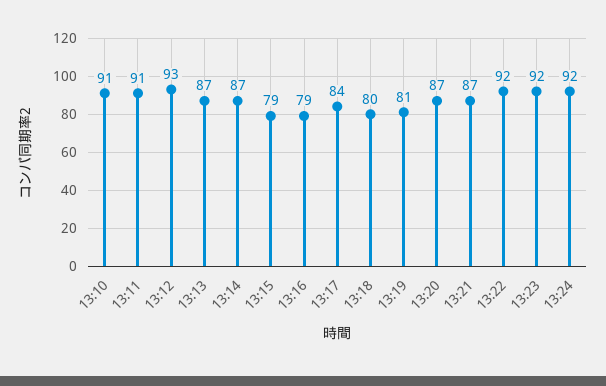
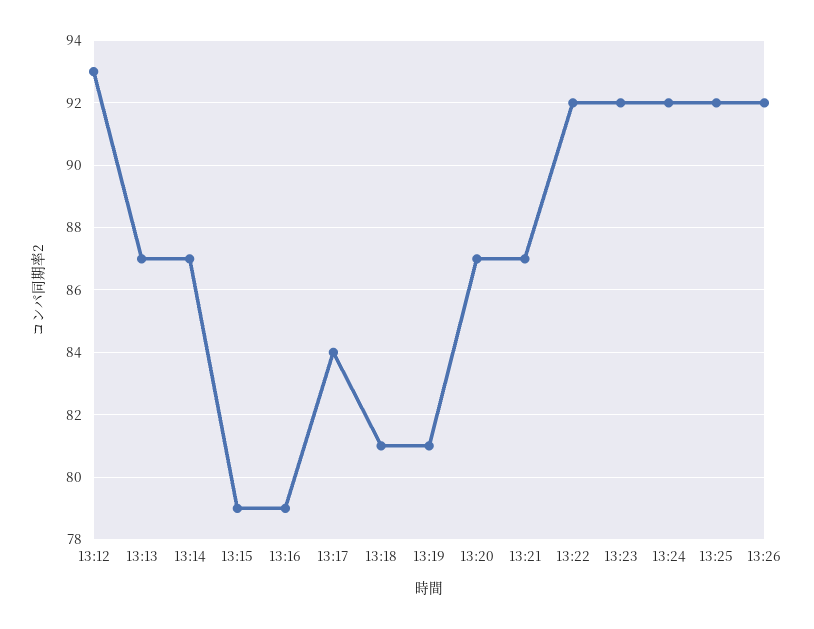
13:10: 91 -> none
13:11: 91 -> none
13:18: 80 -> 81
13:25: none -> 92
13:26: none -> 92

